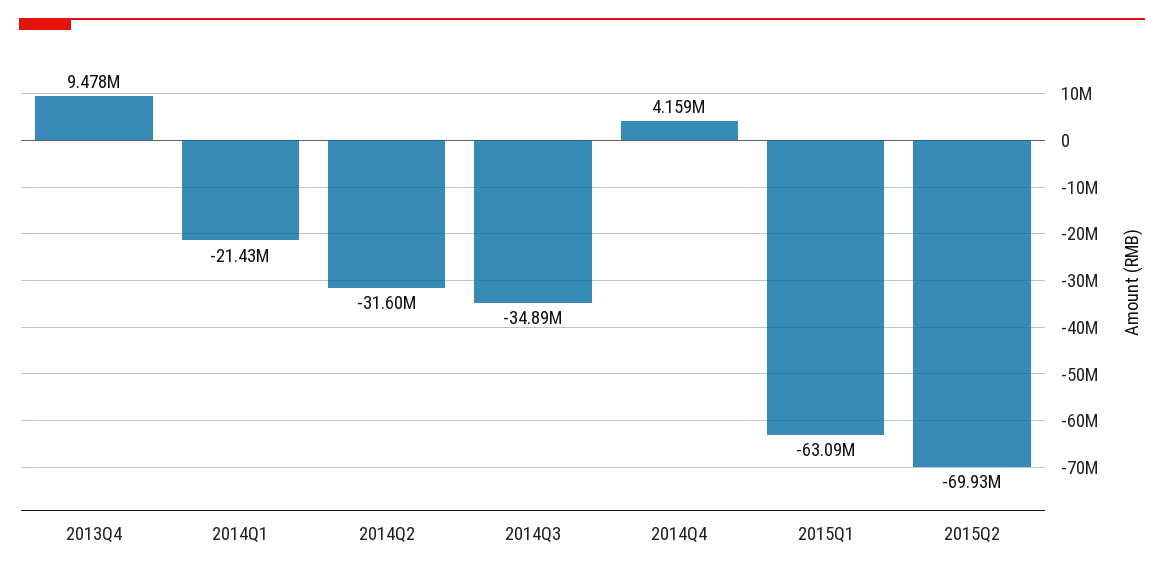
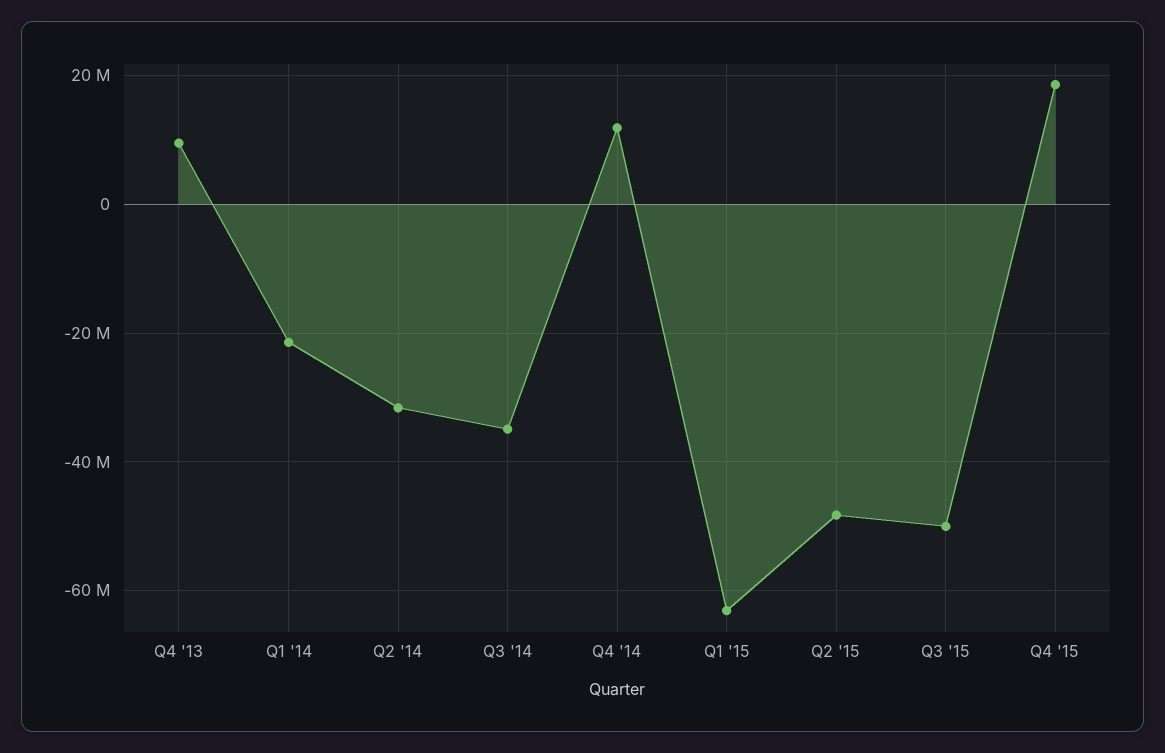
2014Q4: 4159000 -> 12000000
2015Q2: -69930000 -> -48000000
Q3 '15: none -> -50000000
Q4 '15: none -> 18000000

